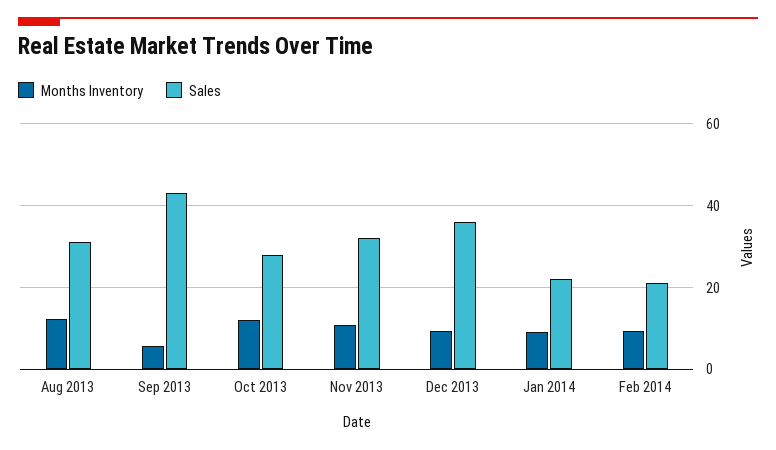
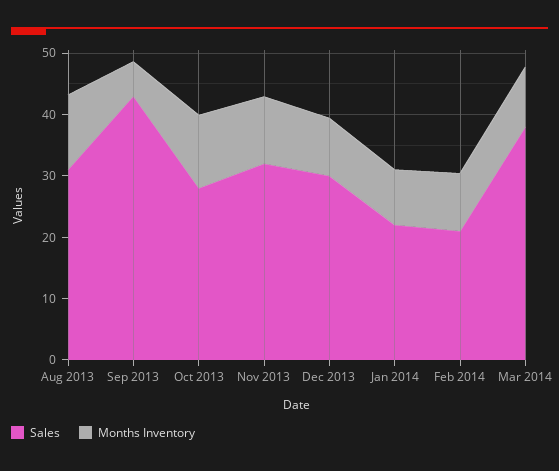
Sales, Dec 2013: 36 -> 30
Sales, Mar 2014: none -> 38
Months Inventory, Mar 2014: none -> 10

